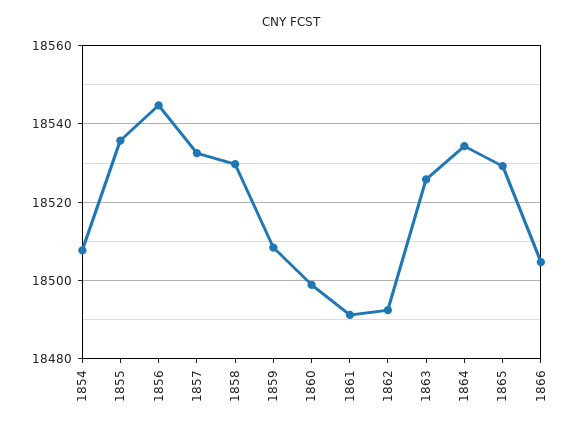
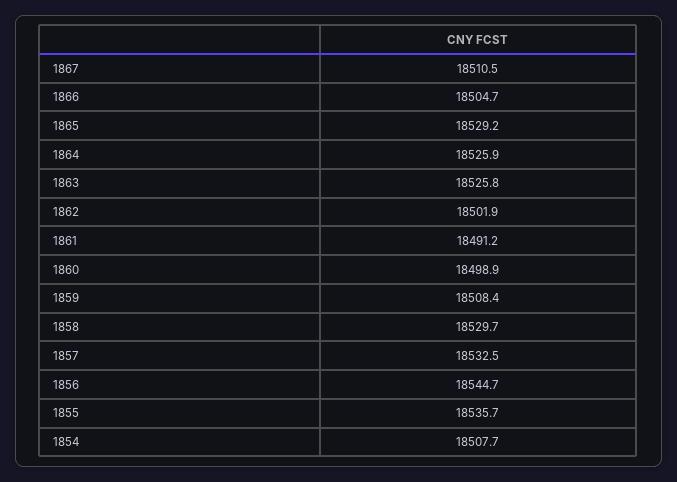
1862: 18492 -> 18501.9
1864: 18534 -> 18525.9
1867: none -> 18510.5

